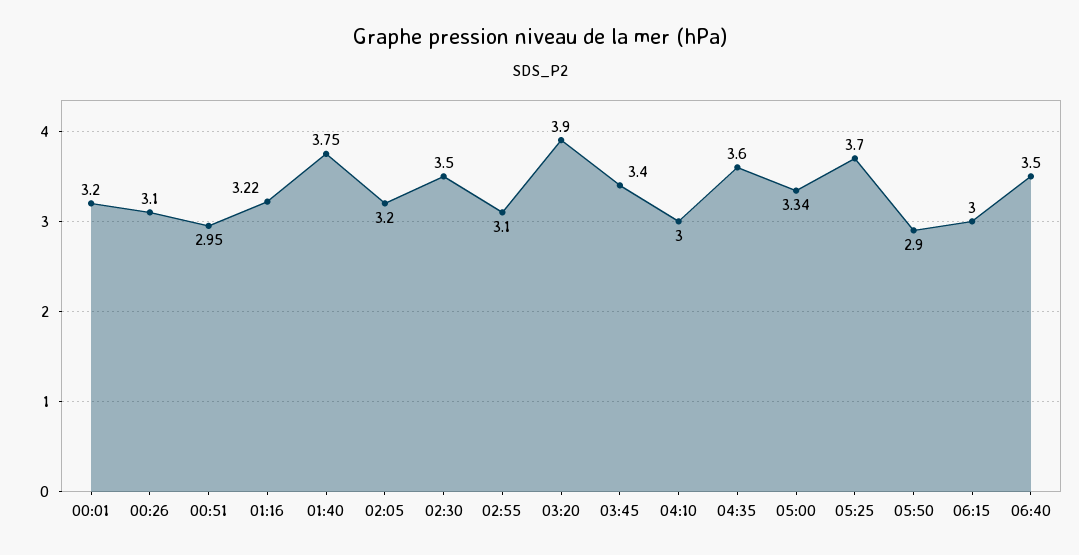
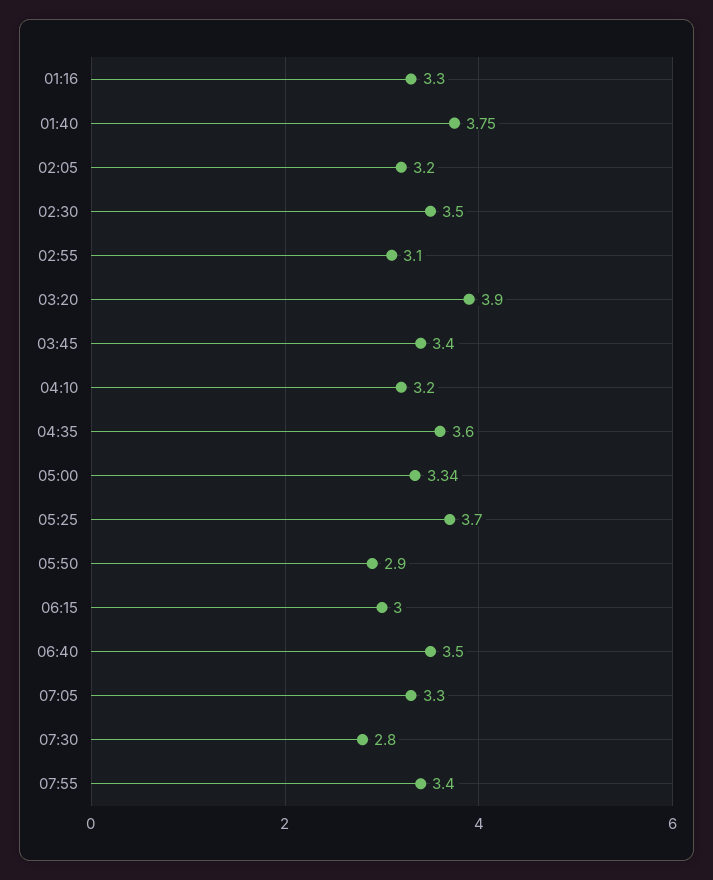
00:01: 3.2 -> none
00:26: 3.1 -> none
00:51: 2.95 -> none
01:16: 3.22 -> 3.3
04:10: 3 -> 3.2
07:05: none -> 3.3
07:30: none -> 2.8
07:55: none -> 3.4

